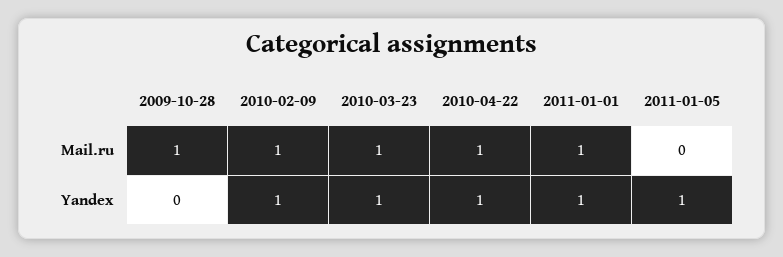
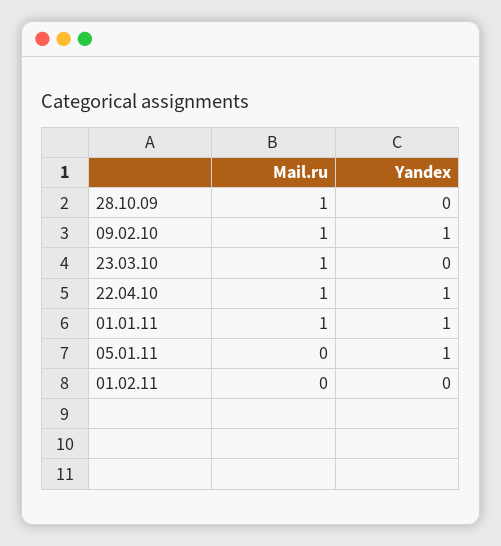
2010-03-23, Yandex: 1 -> 0
01.02.11, Mail.ru: none -> 0
01.02.11, Yandex: none -> 0

